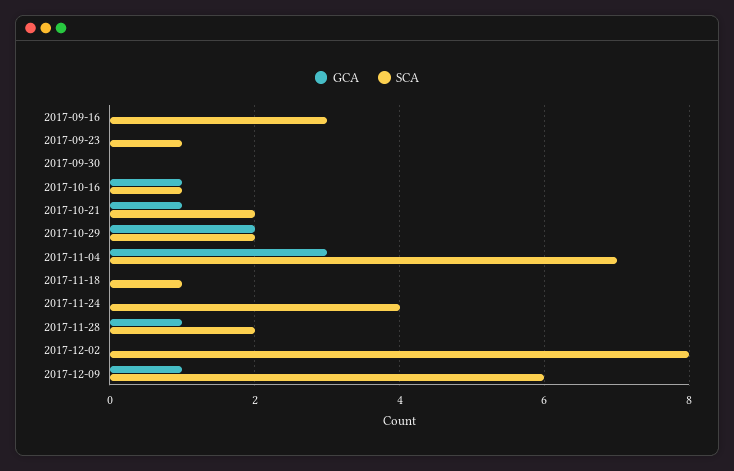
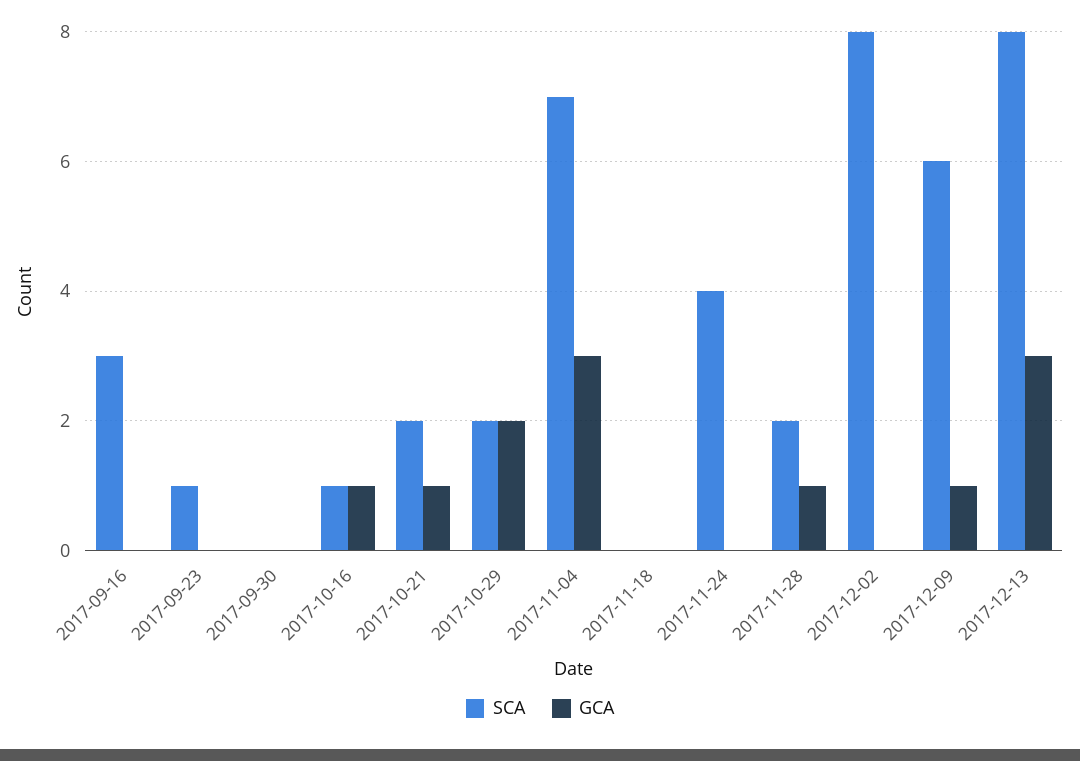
SCA, 2017-11-18: 1 -> 0
SCA, 2017-12-13: none -> 8
GCA, 2017-12-13: none -> 3

